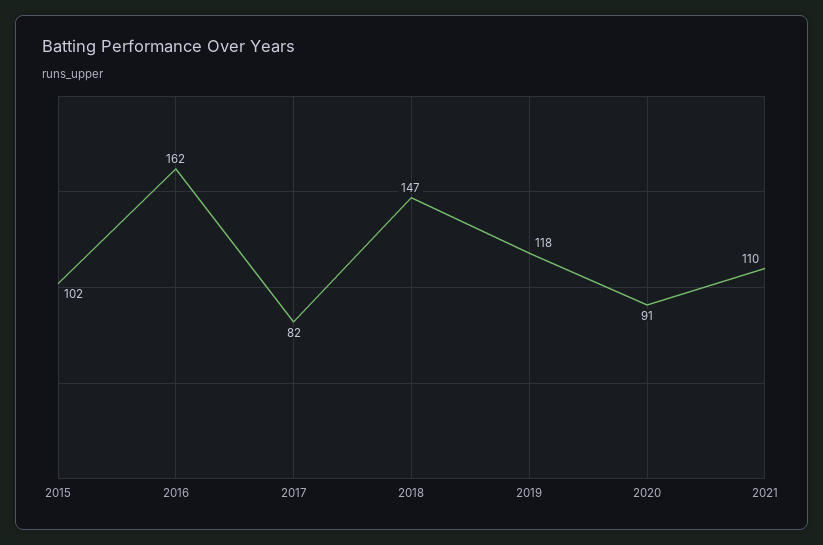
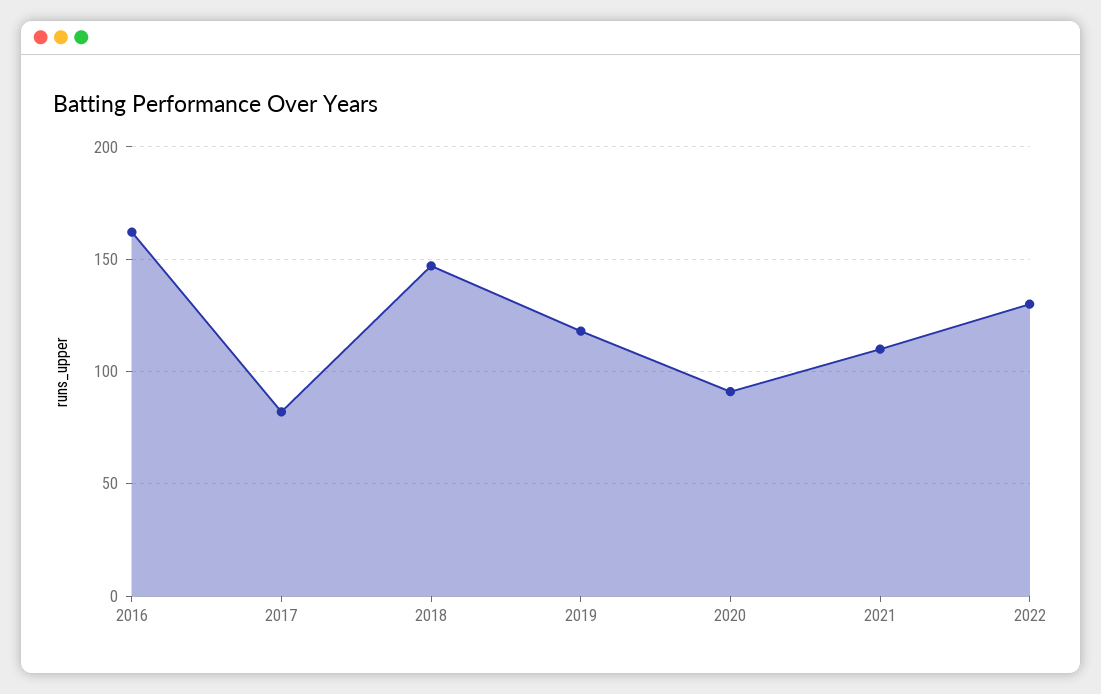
2015: 102 -> none
2022: none -> 130

